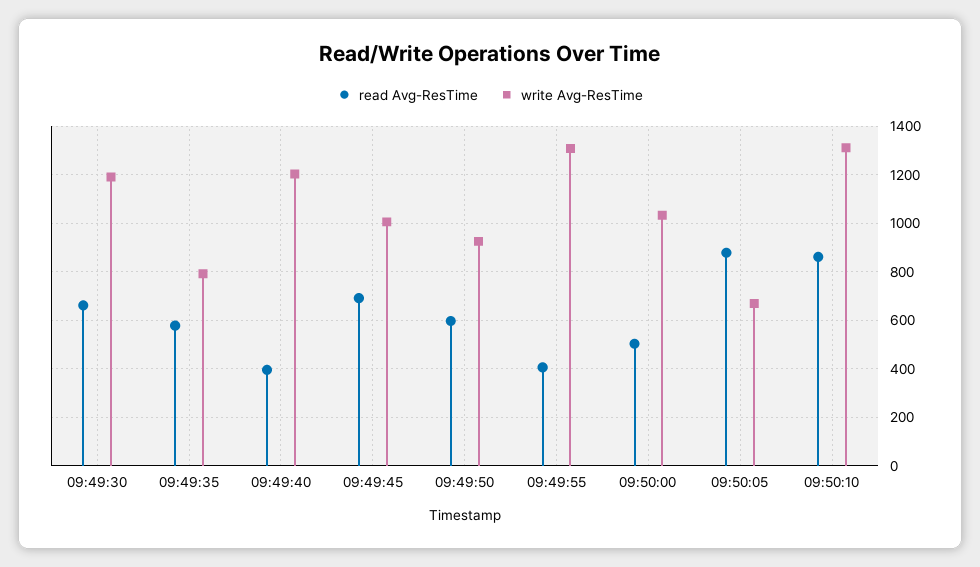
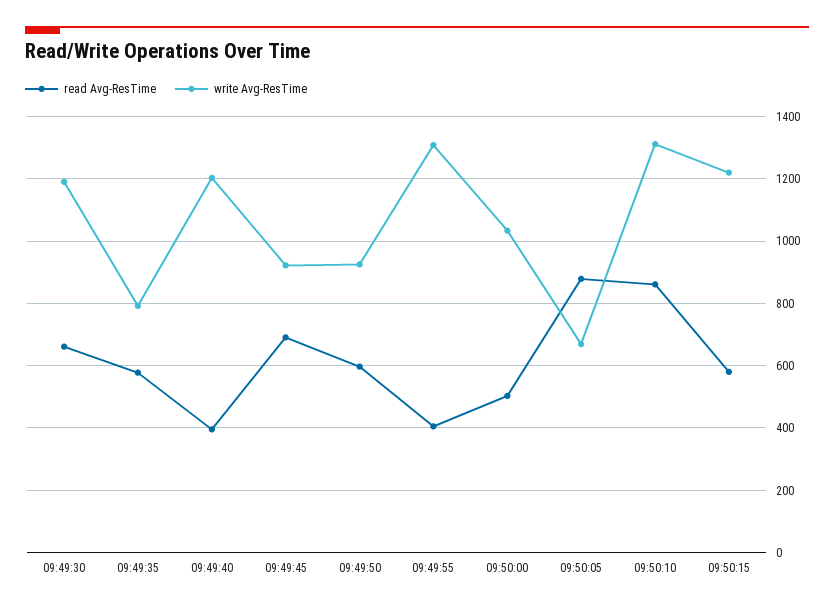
write Avg-ResTime, 09:49:45: 1000 -> 920
read Avg-ResTime, 09:50:15: none -> 580
write Avg-ResTime, 09:50:15: none -> 1220

